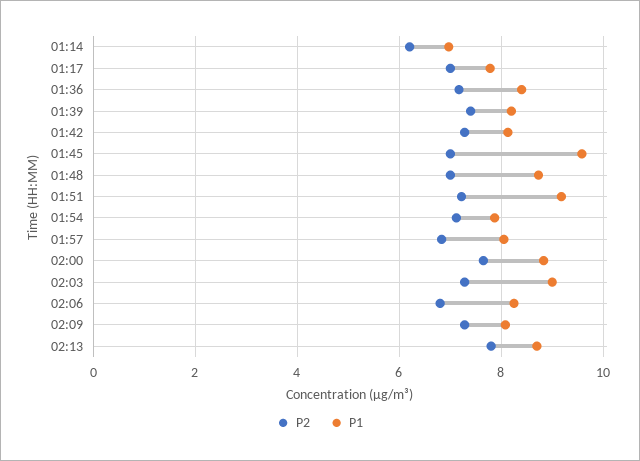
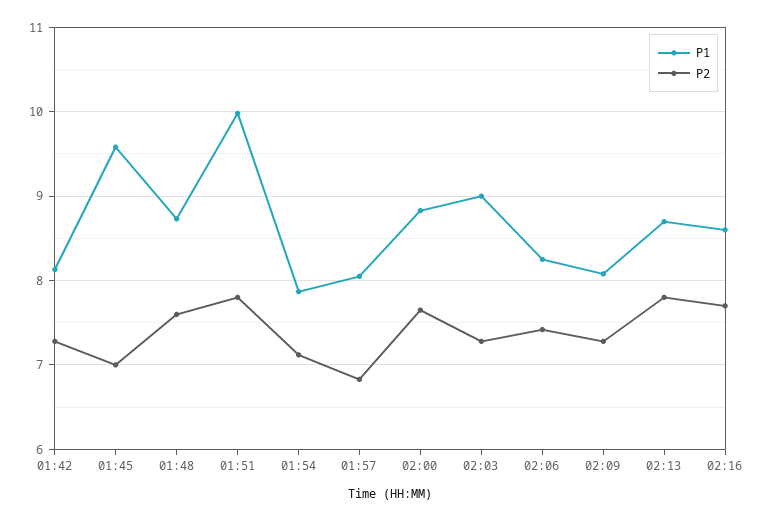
P2, 01:14: 6.2 -> none
P1, 01:14: 7 -> none
P2, 01:17: 7 -> none
P1, 01:17: 7.8 -> none
P2, 01:36: 7.2 -> none
P1, 01:36: 8.4 -> none
P2, 01:39: 7.4 -> none
P1, 01:39: 8.2 -> none
P2, 01:48: 7 -> 7.6
P2, 01:51: 7.2 -> 7.8
P1, 01:51: 9.2 -> 10
P2, 02:06: 6.8 -> 7.4
P1, 02:16: none -> 8.6
P2, 02:16: none -> 7.7

